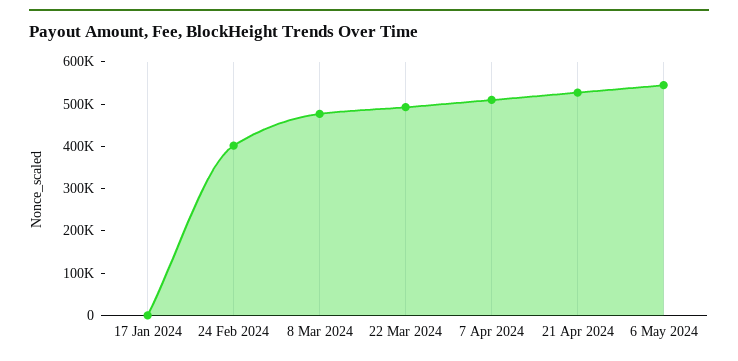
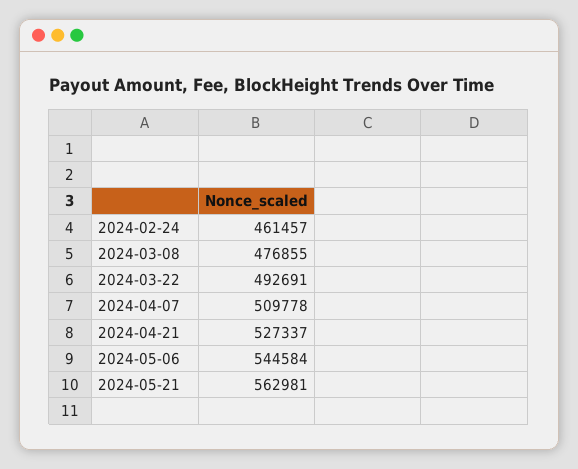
17 Jan 2024: 0 -> none
24 Feb 2024: 400000 -> 461457
2024-05-21: none -> 562981

